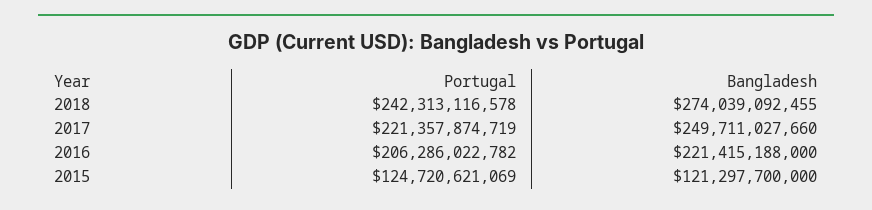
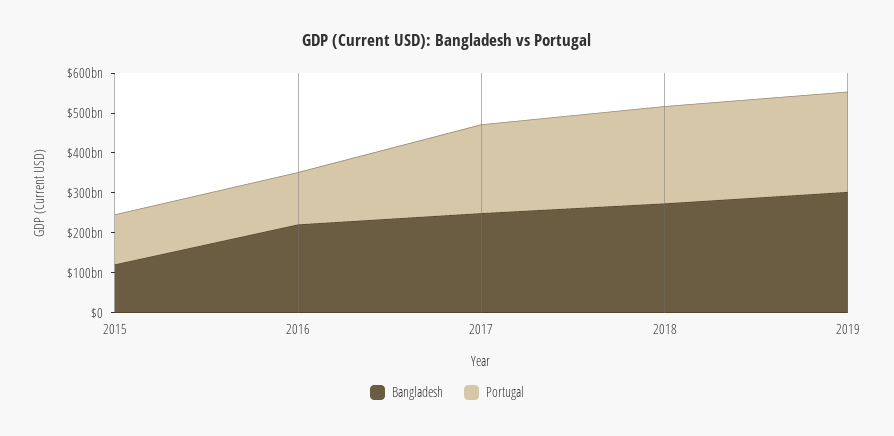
Portugal, 2016: 206286022782 -> 125000000000
Bangladesh, 2019: none -> 300000000000
Portugal, 2019: none -> 250000000000

